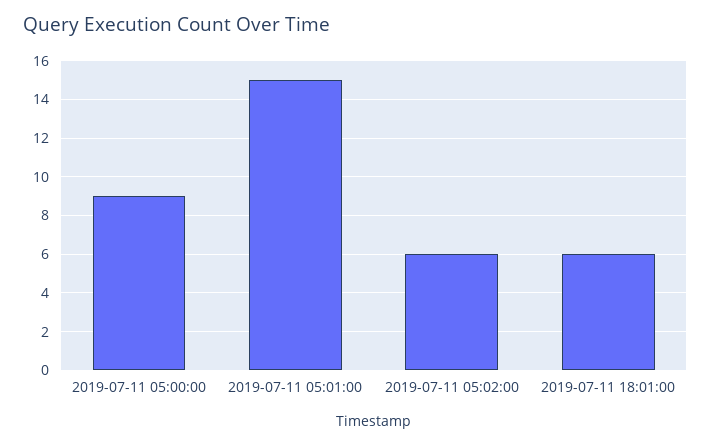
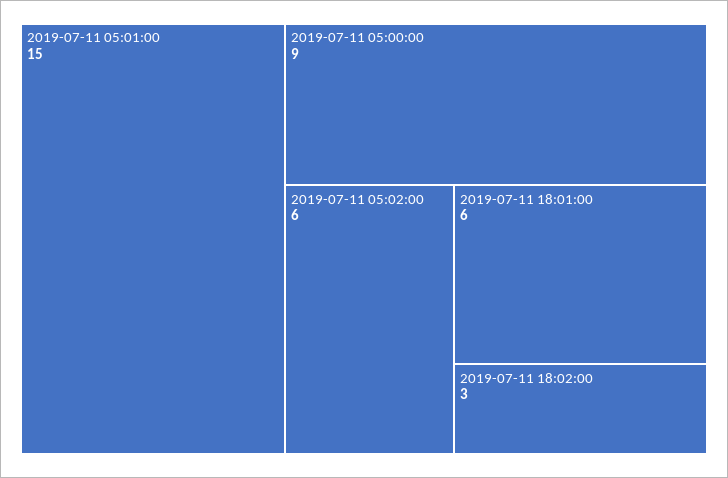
2019-07-11 18:02:00: none -> 3

